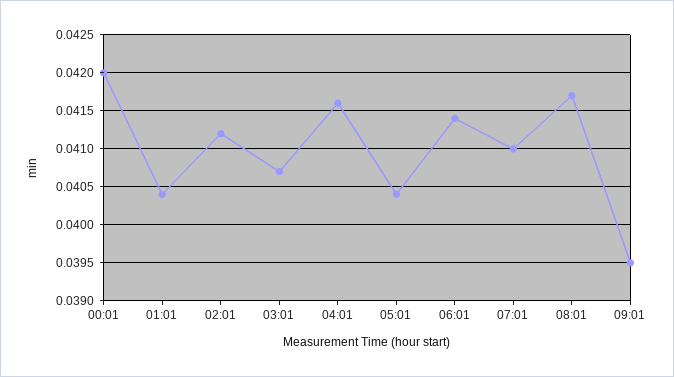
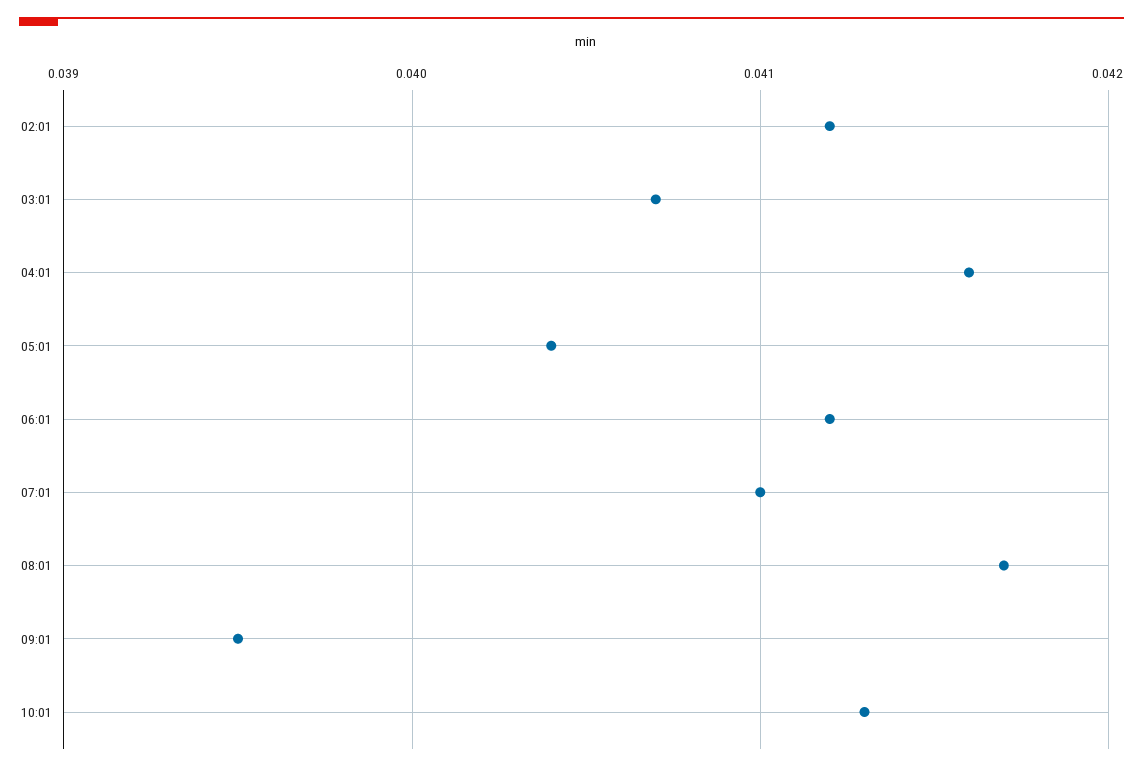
00:01: 0.042 -> none
01:01: 0.0404 -> none
06:01: 0.0414 -> 0.0412
10:01: none -> 0.0413

